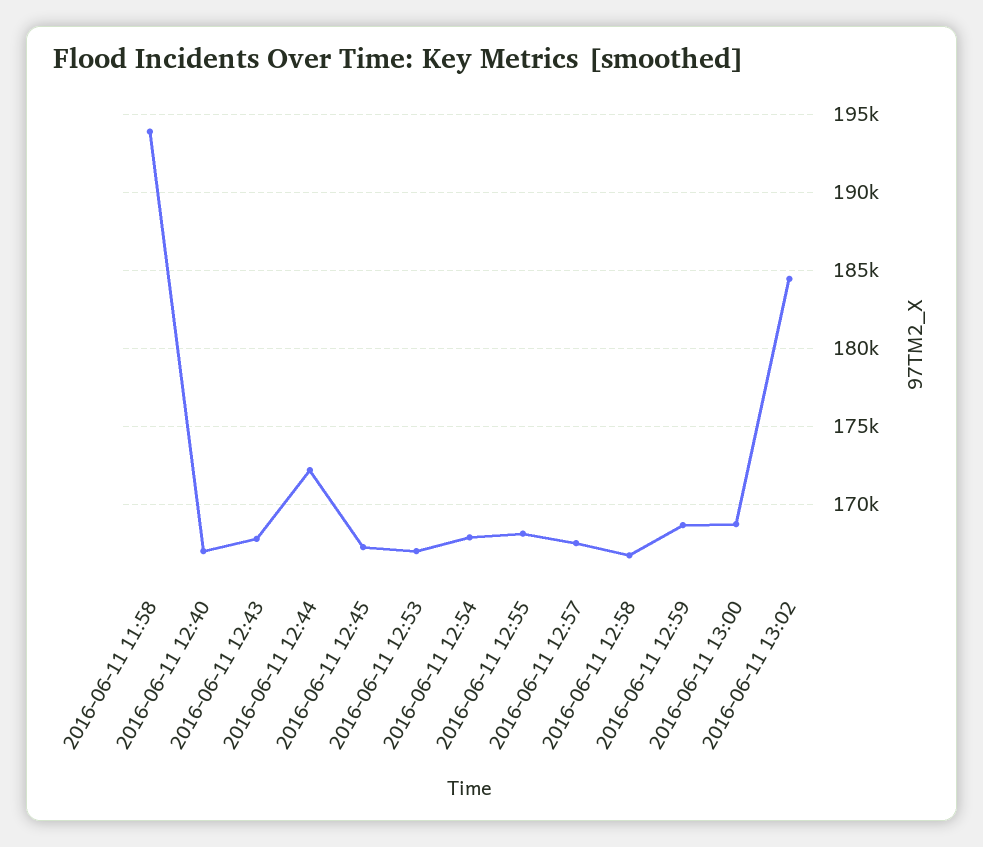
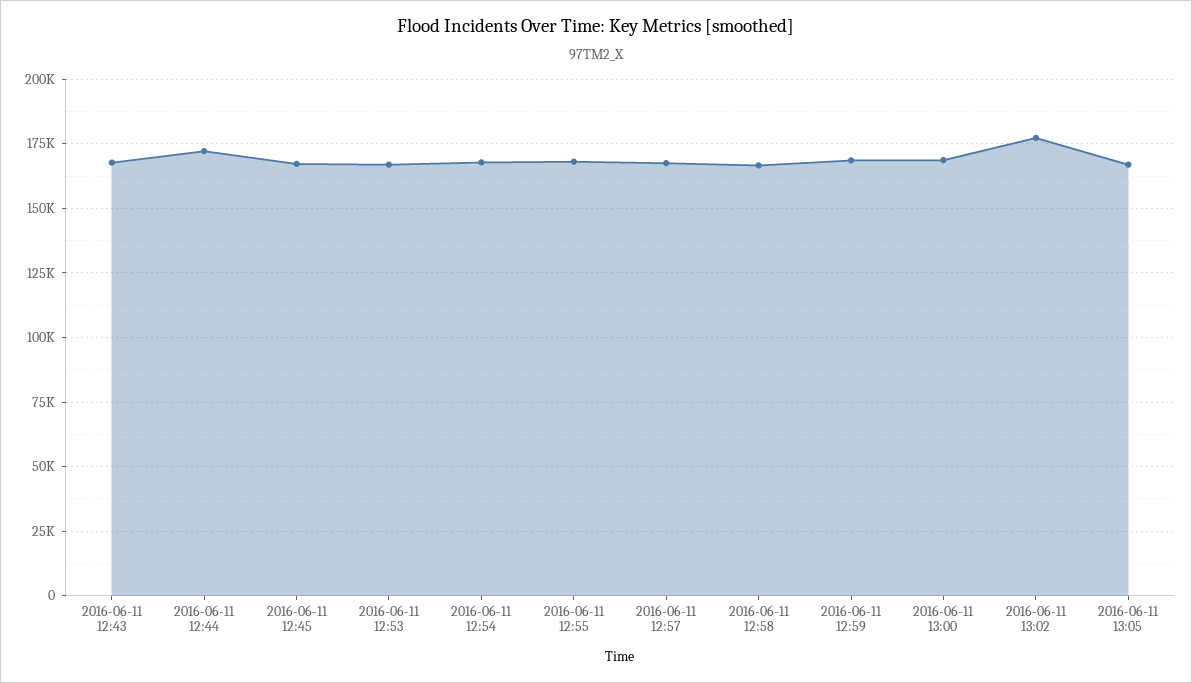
2016-06-11 11:58: 194000 -> none
2016-06-11 12:40: 167000 -> none
2016-06-11 13:02: 184500 -> 177500
2016-06-11 13:05: none -> 167500

